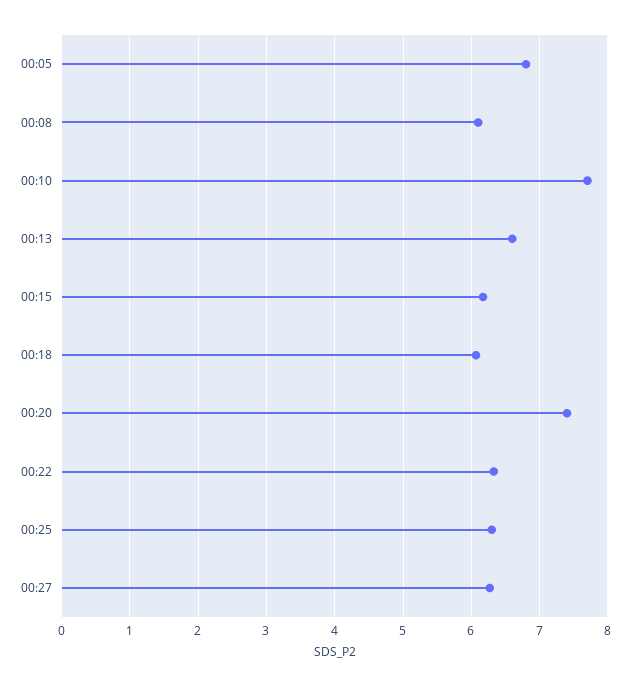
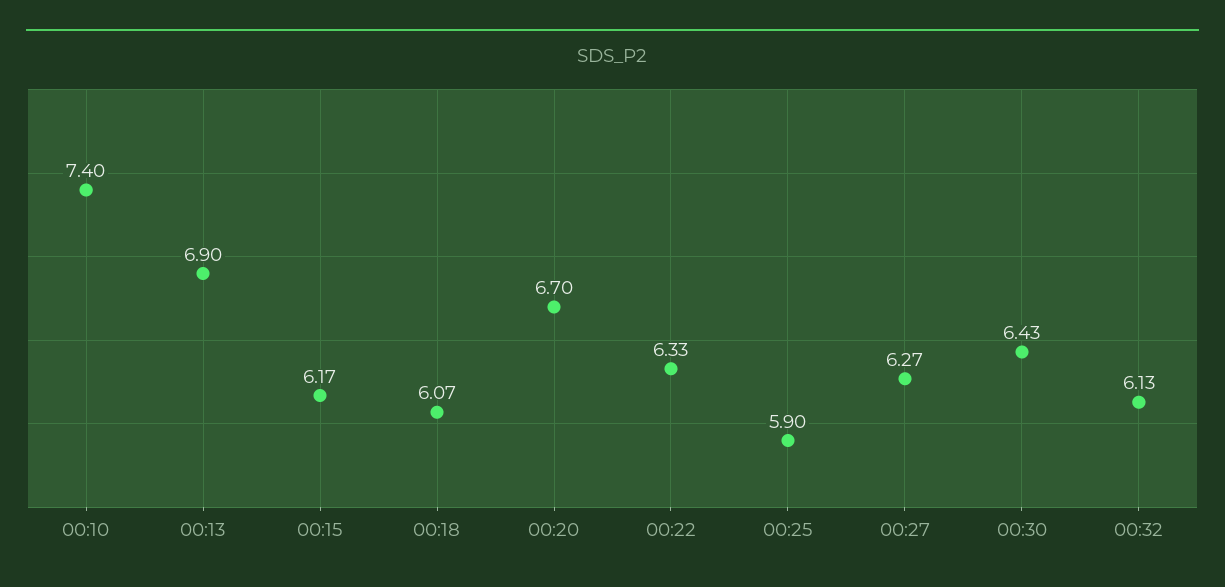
00:05: 6.8 -> none
00:08: 6.1 -> none
00:10: 7.7 -> 7.4
00:13: 6.6 -> 6.9
00:20: 7.4 -> 6.7
00:25: 6.3 -> 5.9
00:30: none -> 6.43
00:32: none -> 6.13

